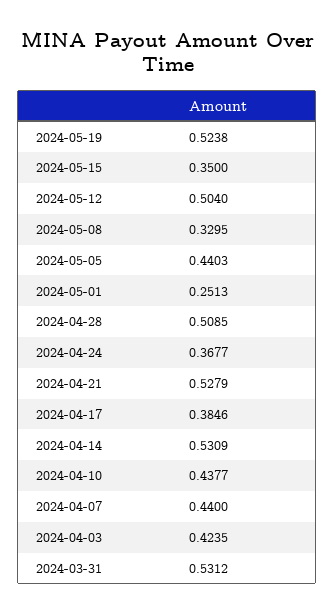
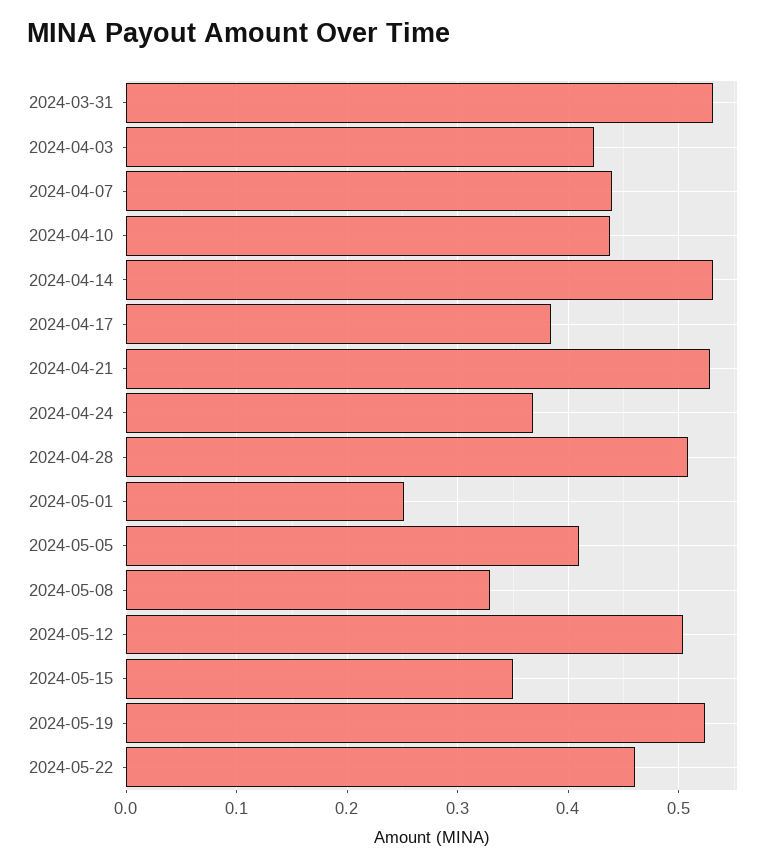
2024-05-05: 0.4403 -> 0.41
2024-05-22: none -> 0.46

